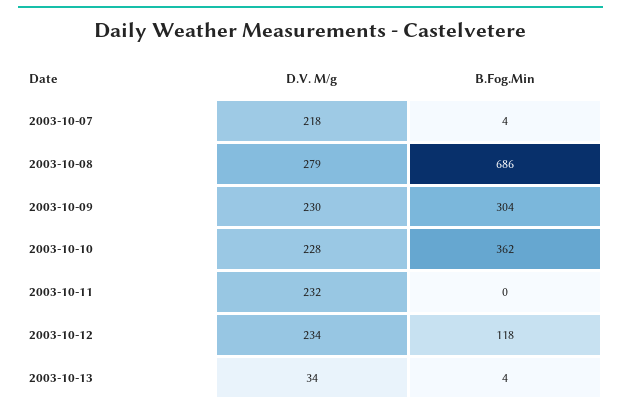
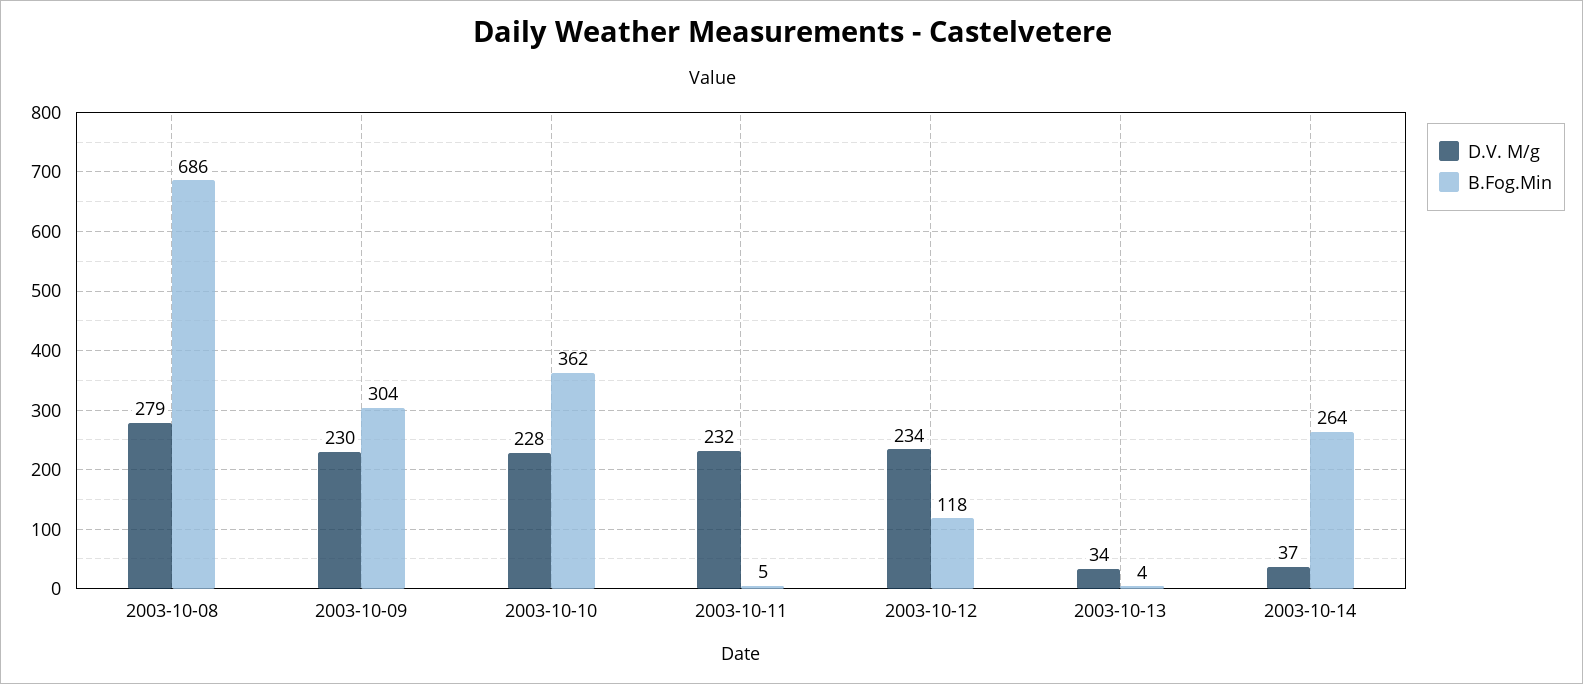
D.V. M/g, 2003-10-07: 218 -> none
B.Fog.Min, 2003-10-07: 4 -> none
B.Fog.Min, 2003-10-11: 0 -> 5
D.V. M/g, 2003-10-14: none -> 37
B.Fog.Min, 2003-10-14: none -> 264

